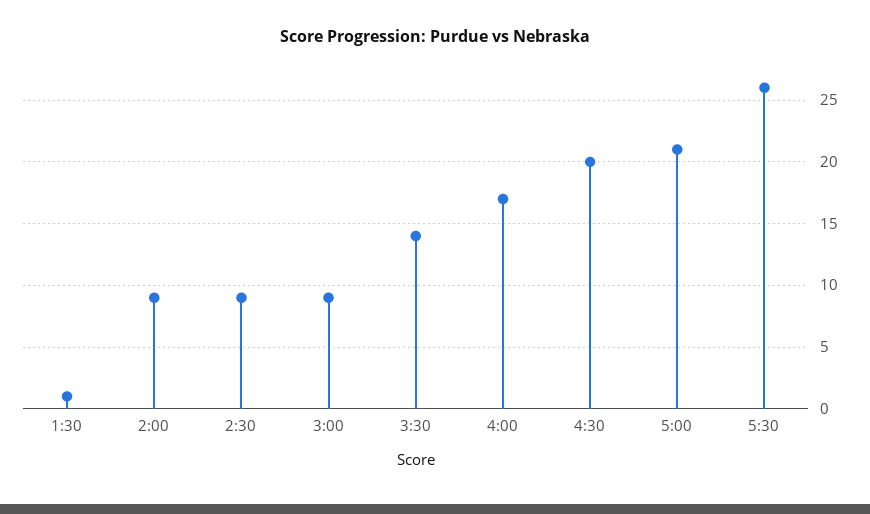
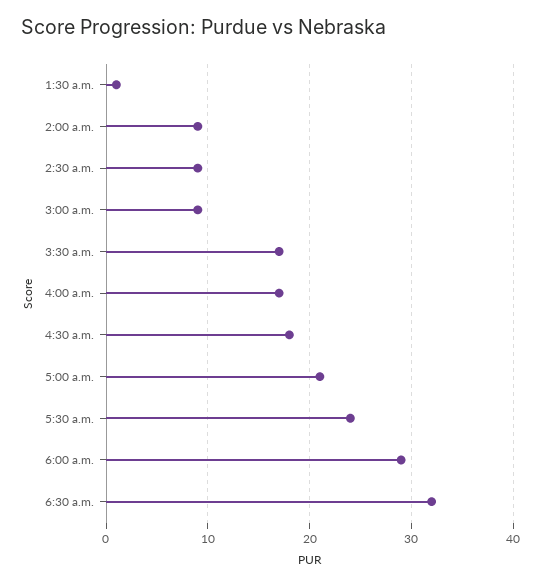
3:30: 14 -> 17
4:30: 20 -> 18
5:30: 26 -> 24
6:00 a.m.: none -> 29
6:30 a.m.: none -> 32

